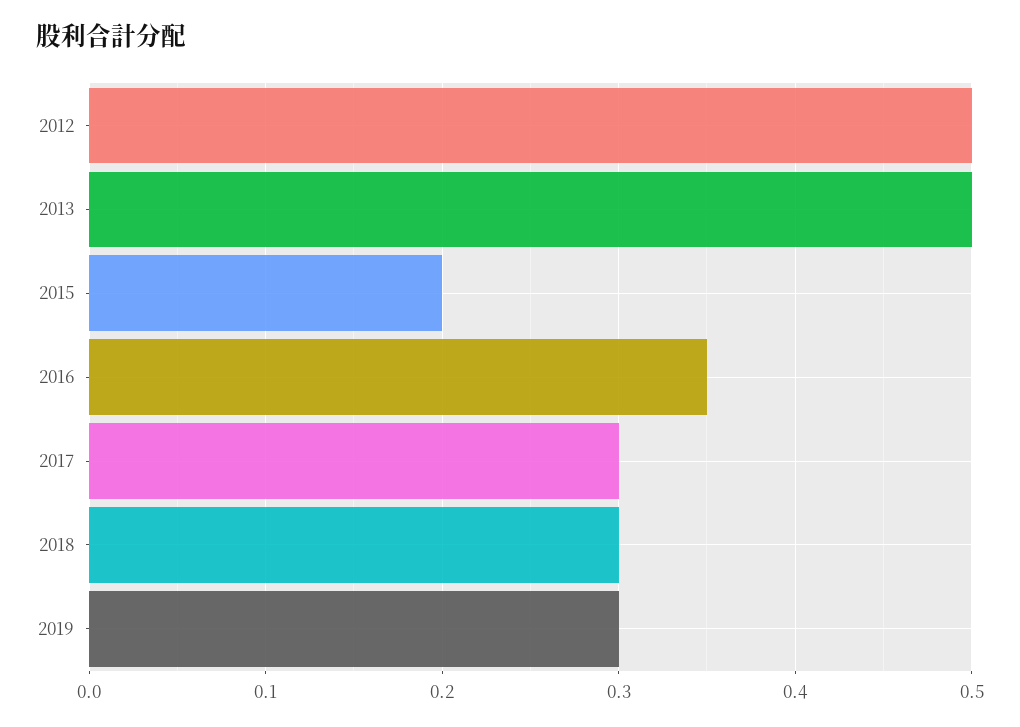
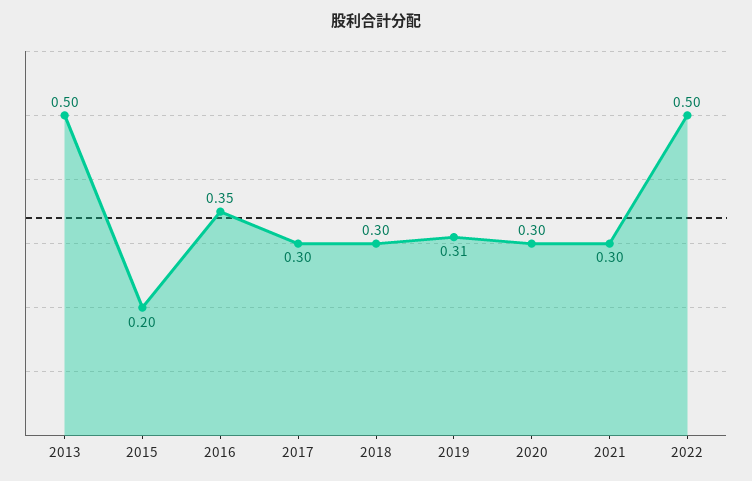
2012: 0.5 -> none
2019: 0.3 -> 0.31
2020: none -> 0.3
2021: none -> 0.3
2022: none -> 0.5

